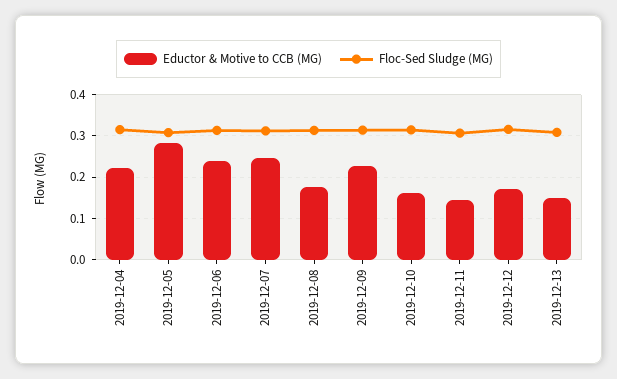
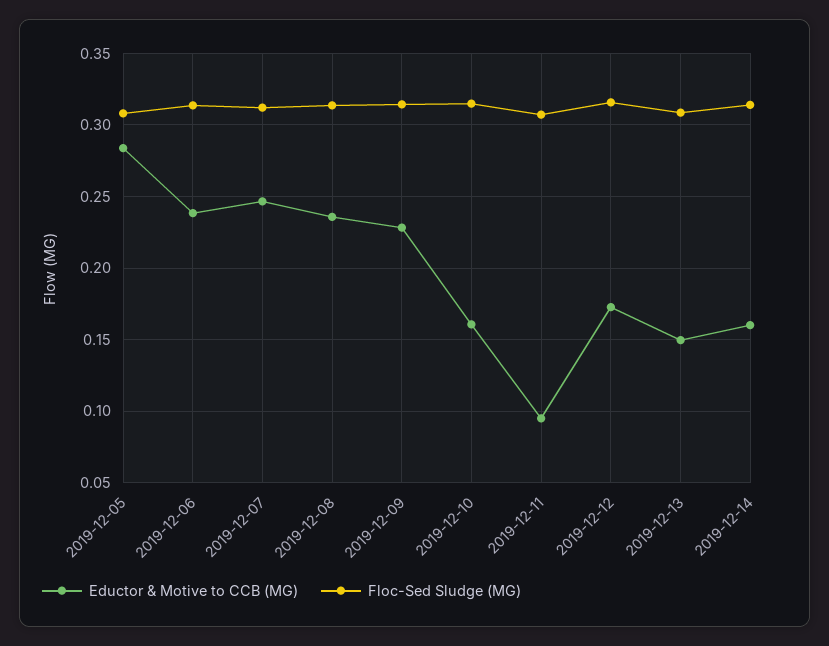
Eductor & Motive to CCB (MG), 2019-12-04: 0.22 -> none
Floc-Sed Sludge (MG), 2019-12-04: 0.32 -> none
Eductor & Motive to CCB (MG), 2019-12-08: 0.18 -> 0.235
Eductor & Motive to CCB (MG), 2019-12-11: 0.14 -> 0.095
Eductor & Motive to CCB (MG), 2019-12-14: none -> 0.16
Floc-Sed Sludge (MG), 2019-12-14: none -> 0.315

